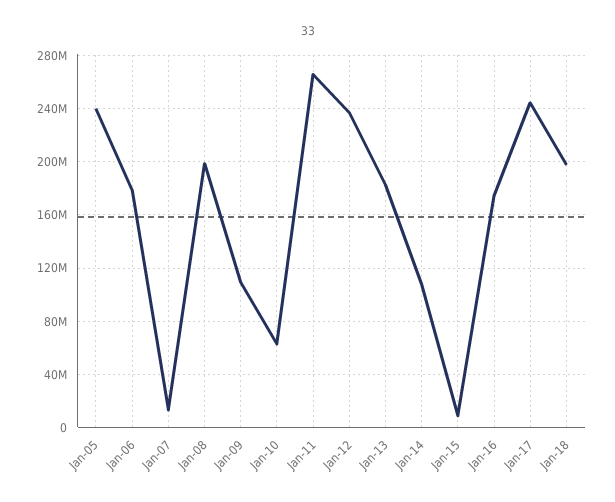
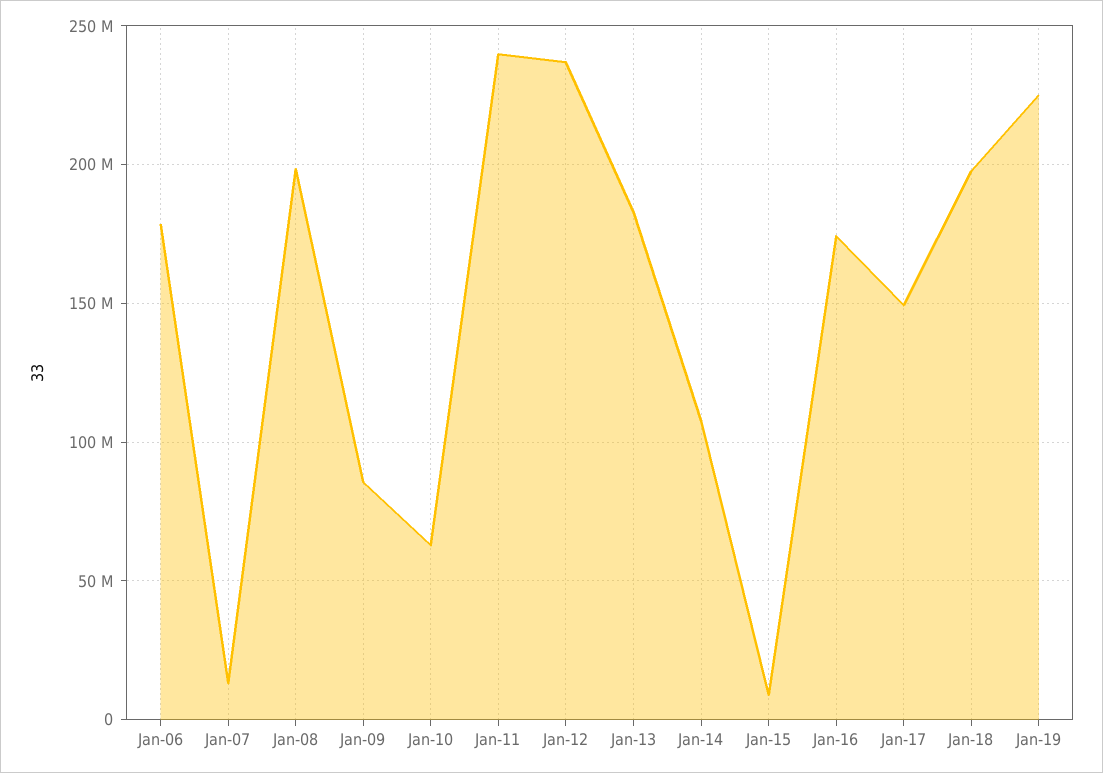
Jan-05: 240000000 -> none
Jan-09: 110000000 -> 85000000
Jan-11: 265000000 -> 240000000
Jan-17: 245000000 -> 150000000
Jan-19: none -> 225000000

